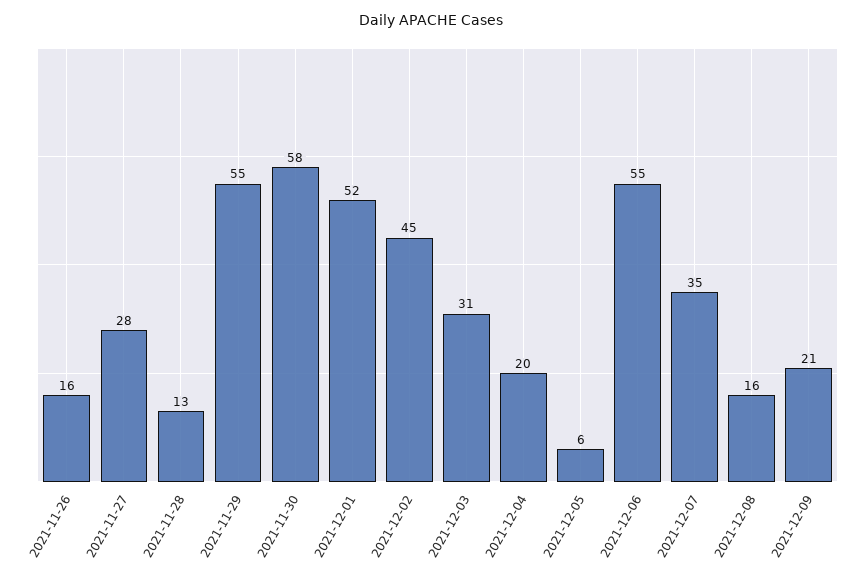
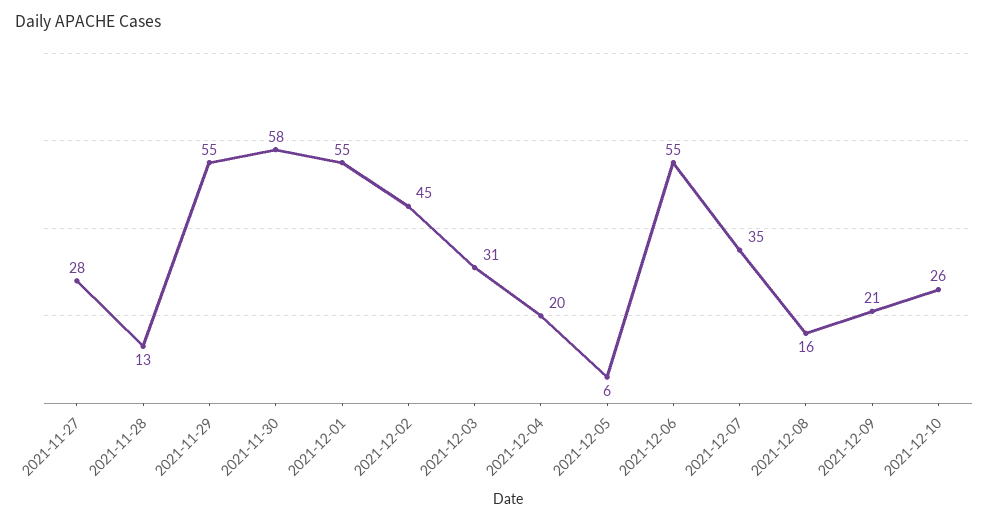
2021-11-26: 16 -> none
2021-12-01: 52 -> 55
2021-12-10: none -> 26

